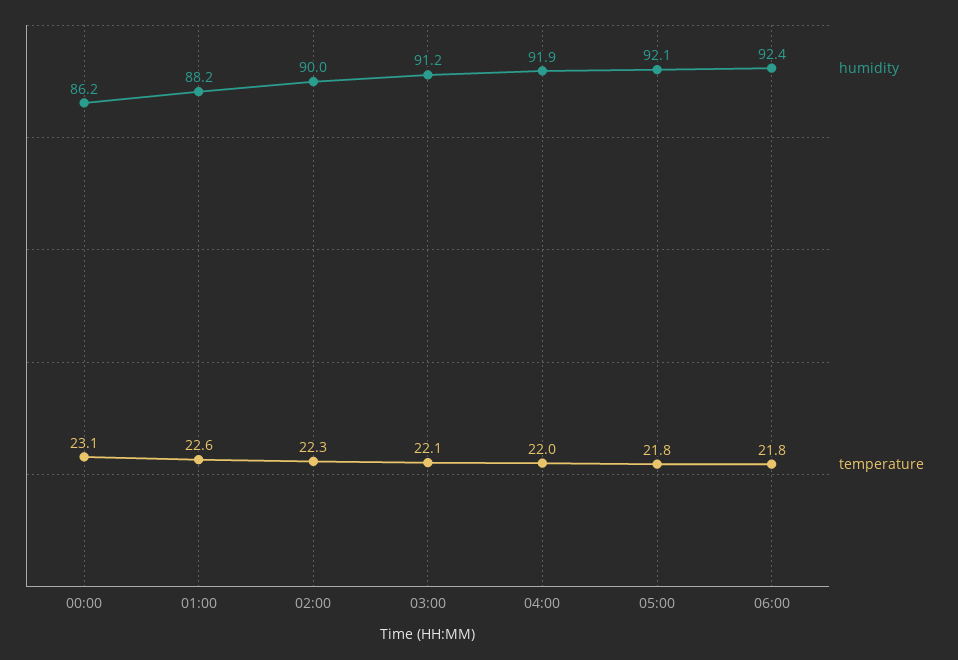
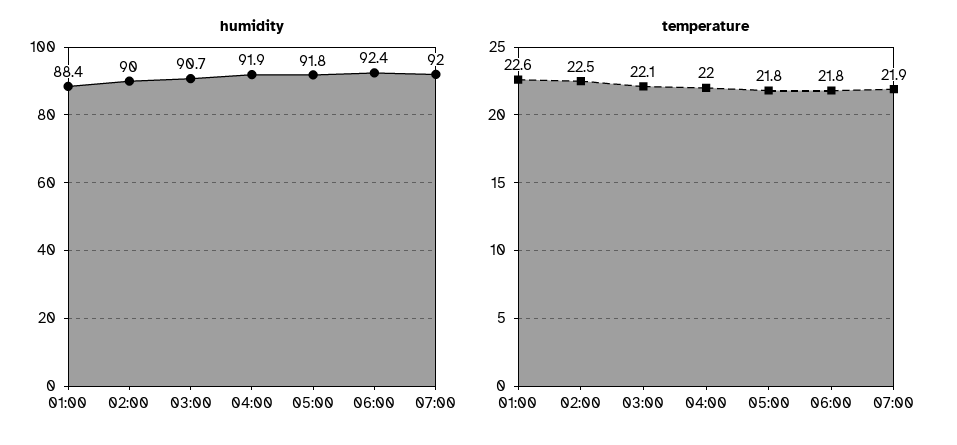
humidity, 00:00: 86.2 -> none
temperature, 00:00: 23.1 -> none
humidity, 01:00: 88.2 -> 88.4
temperature, 02:00: 22.3 -> 22.5
humidity, 03:00: 91.2 -> 90.7
humidity, 05:00: 92.1 -> 91.8
humidity, 07:00: none -> 92
temperature, 07:00: none -> 21.9

